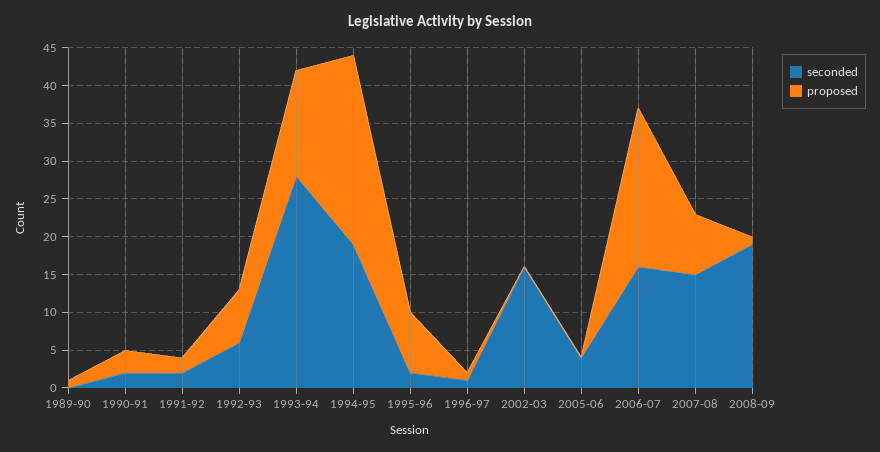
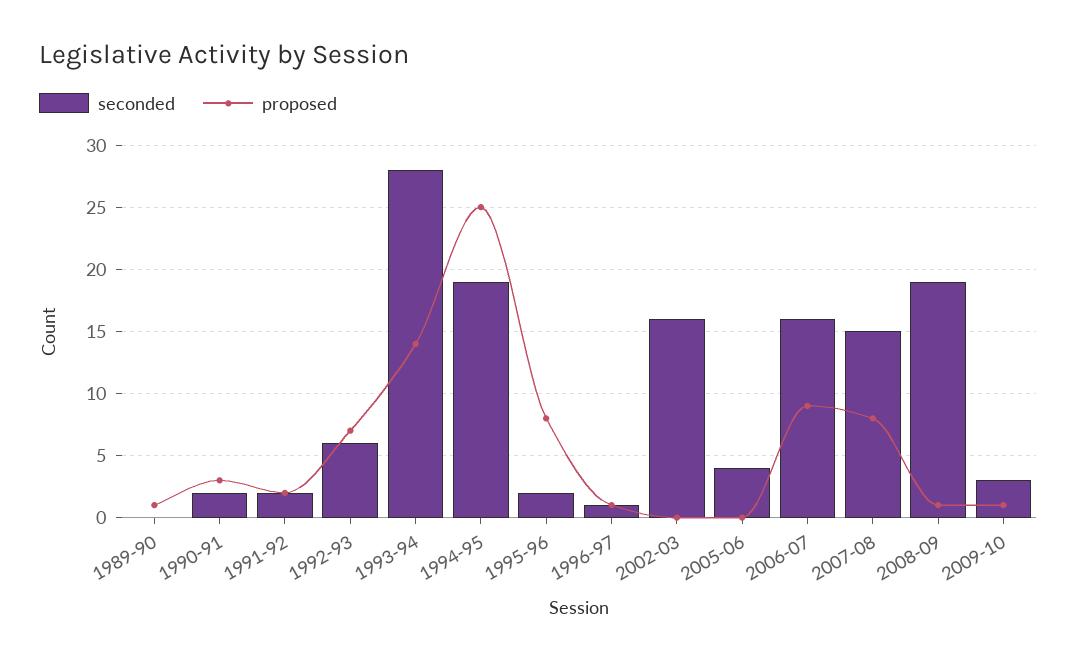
proposed, 2006-07: 20 -> 9
seconded, 2009-10: none -> 3
proposed, 2009-10: none -> 1

